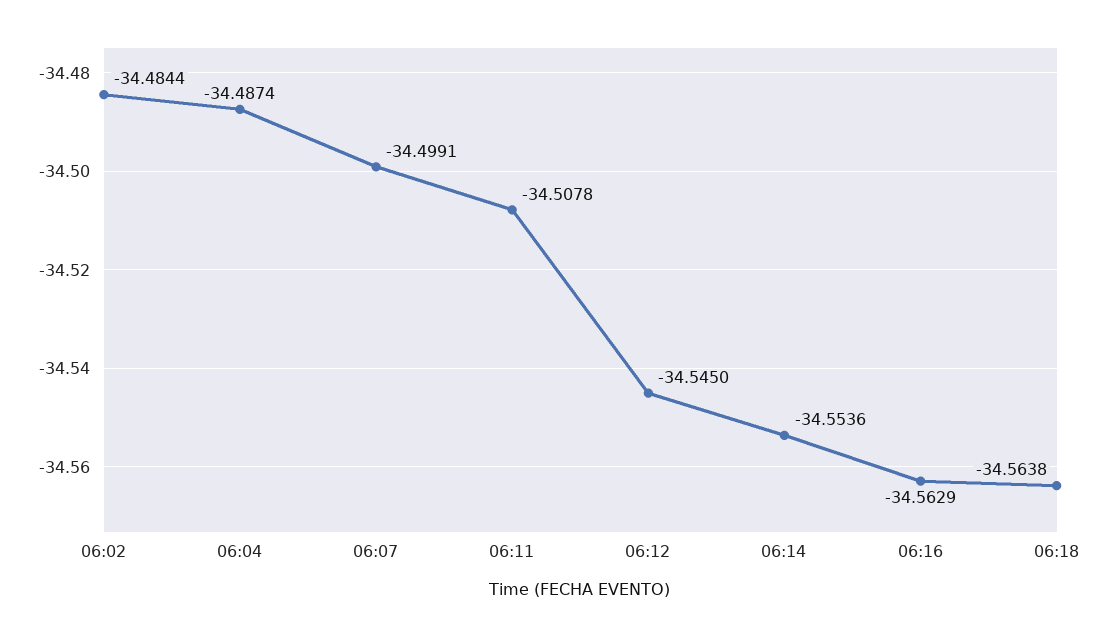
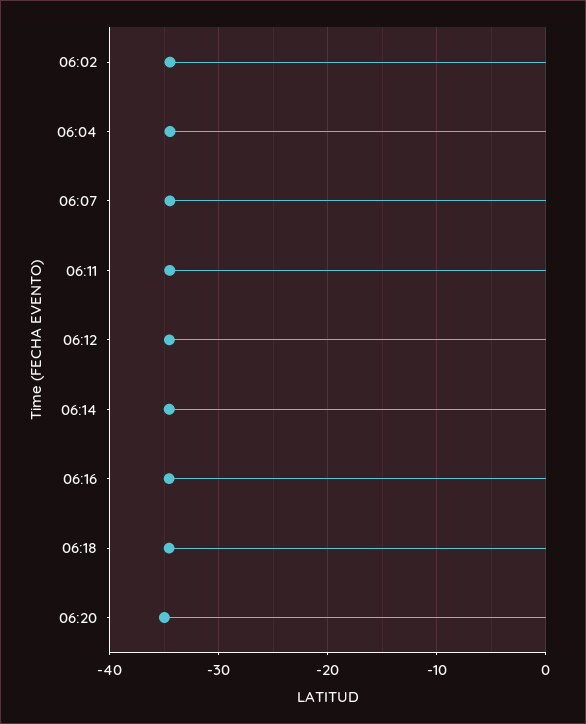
06:20: none -> -35

